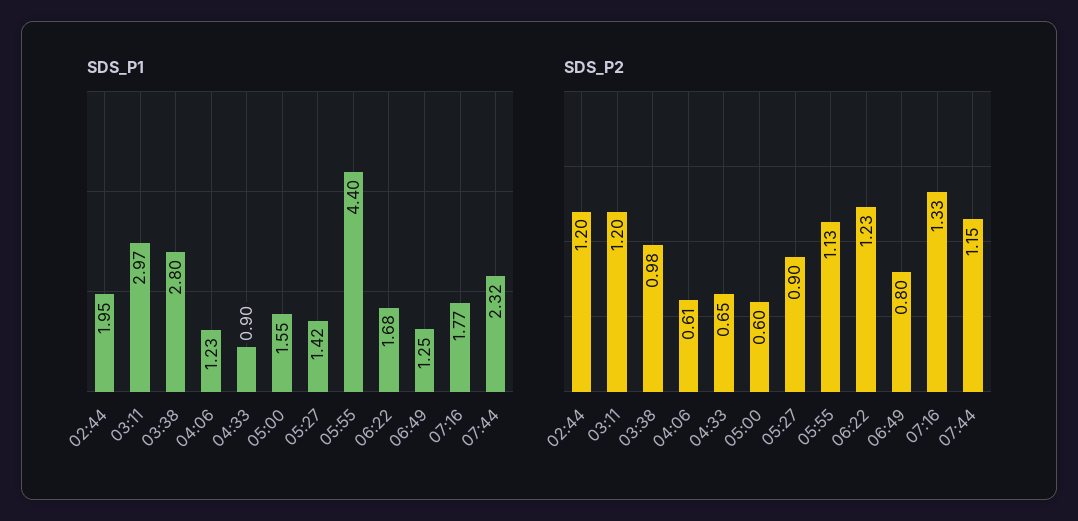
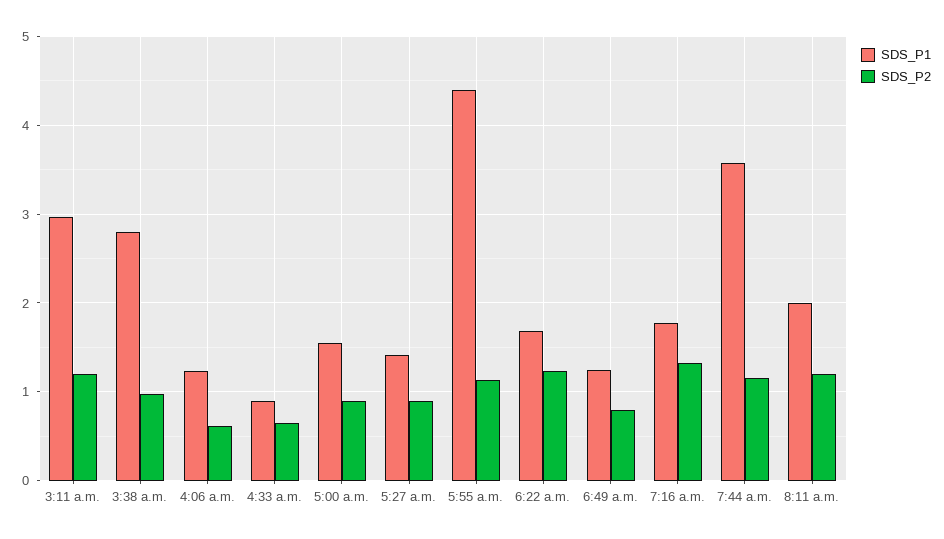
SDS_P1, 02:44: 1.95 -> none
SDS_P1, 07:44: 2.32 -> 3.6
SDS_P2, 02:44: 1.2 -> none
SDS_P2, 05:00: 0.6 -> 0.9
SDS_P1, 8:11 a.m.: none -> 2
SDS_P2, 8:11 a.m.: none -> 1.2

